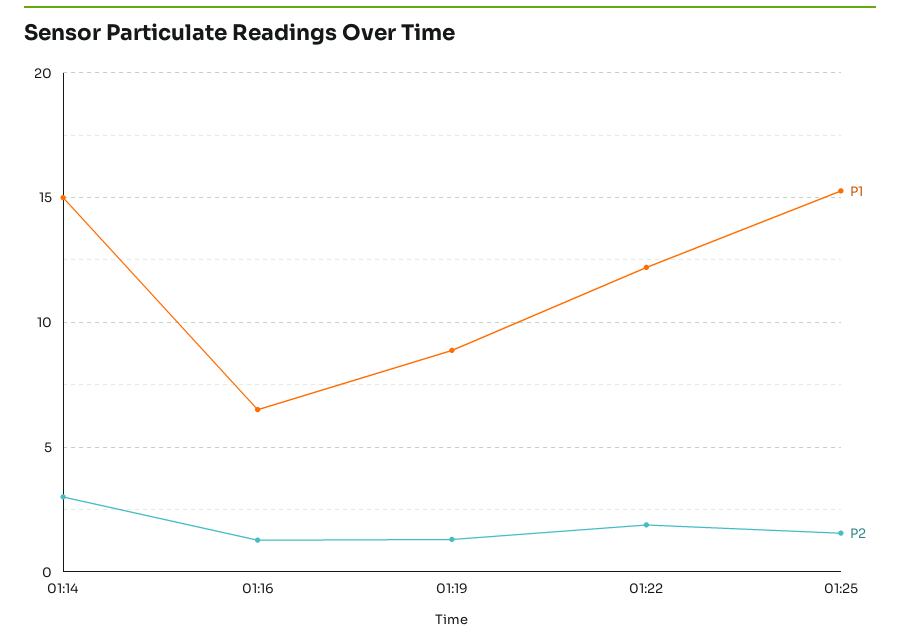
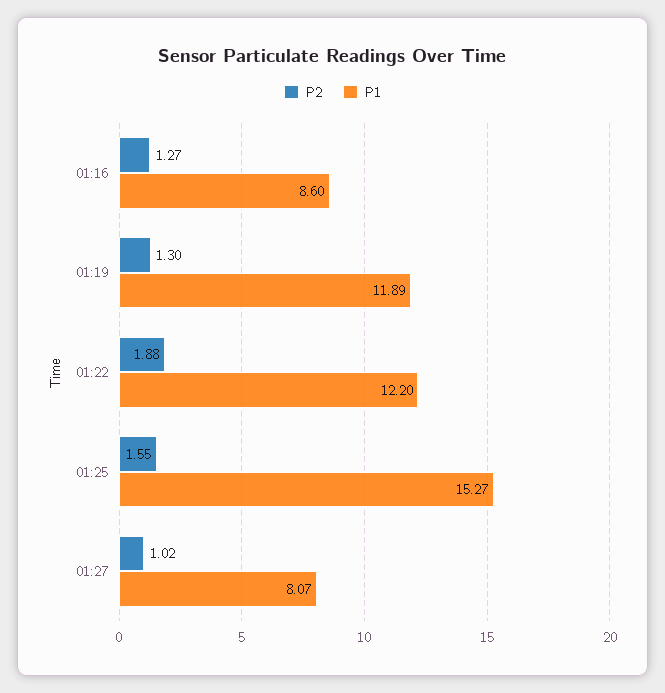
P1, 01:14: 15 -> none
P2, 01:14: 3 -> none
P1, 01:16: 6.5 -> 8.6
P1, 01:19: 9 -> 11.89
P2, 01:27: none -> 1.02
P1, 01:27: none -> 8.07

